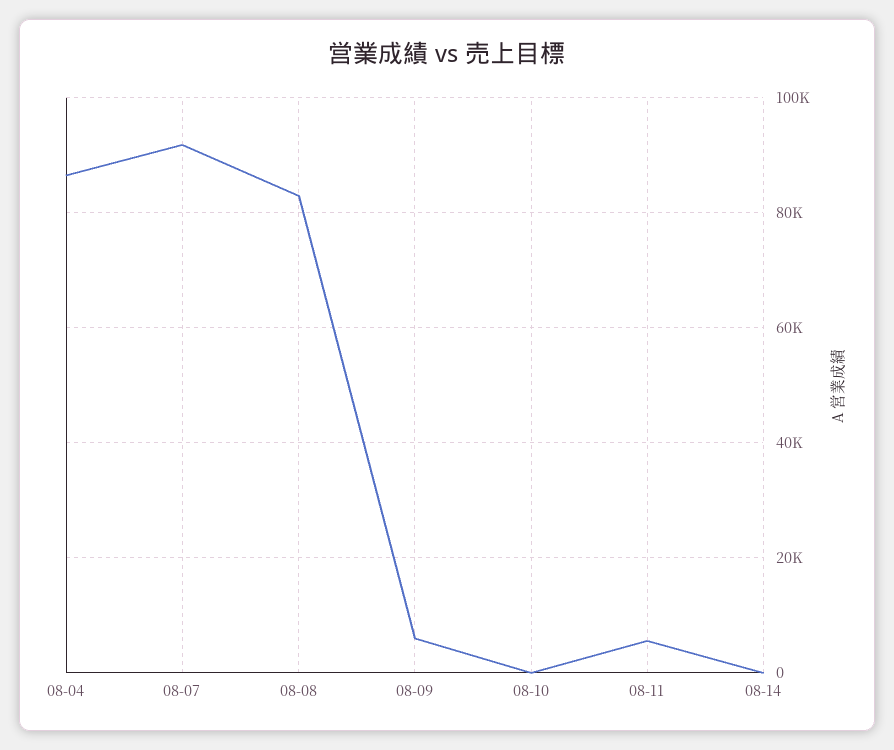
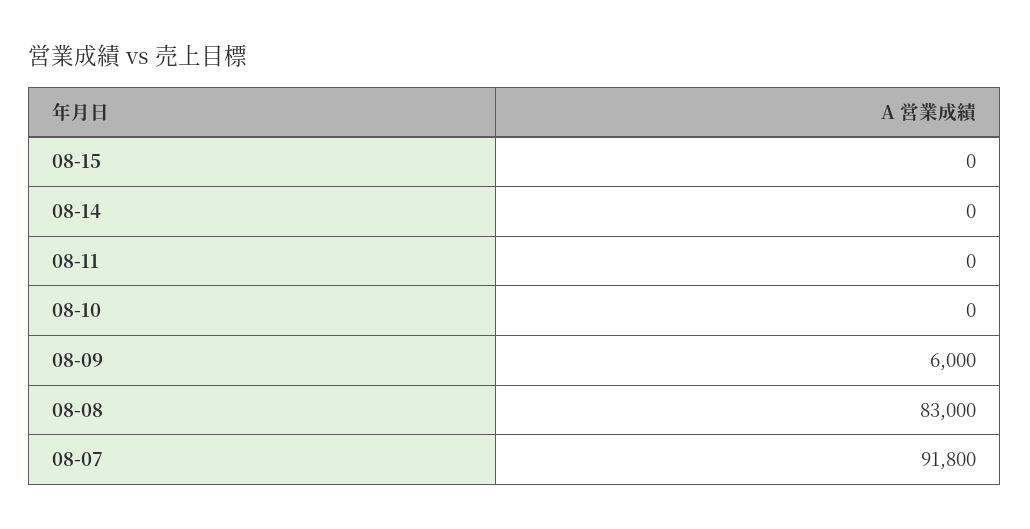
08-04: 86000 -> none
08-11: 6000 -> 0
08-15: none -> 0

